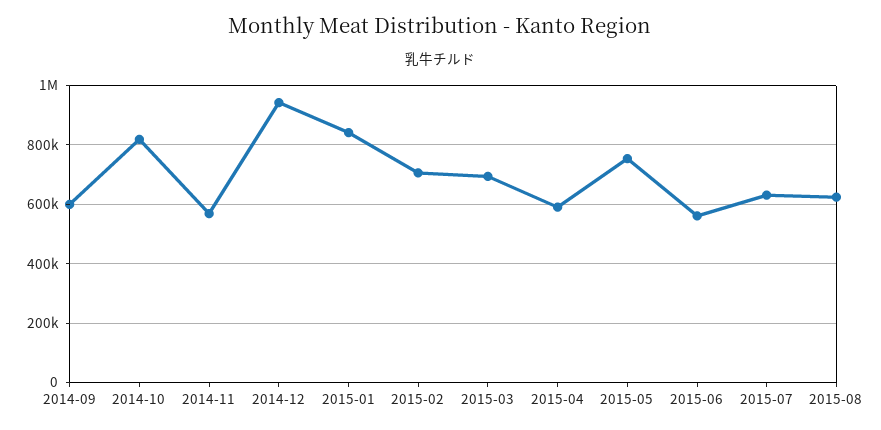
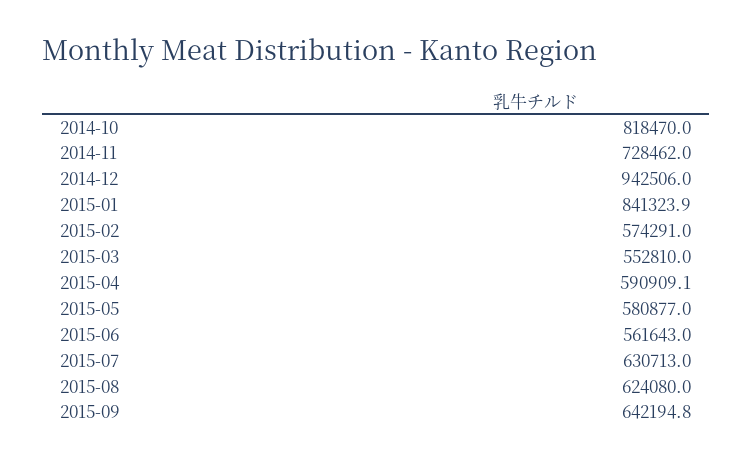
2014-09: 600000 -> none
2014-11: 575000 -> 728462
2015-02: 700000 -> 574291
2015-03: 700000 -> 552810
2015-05: 750000 -> 580877
2015-09: none -> 642194.8

